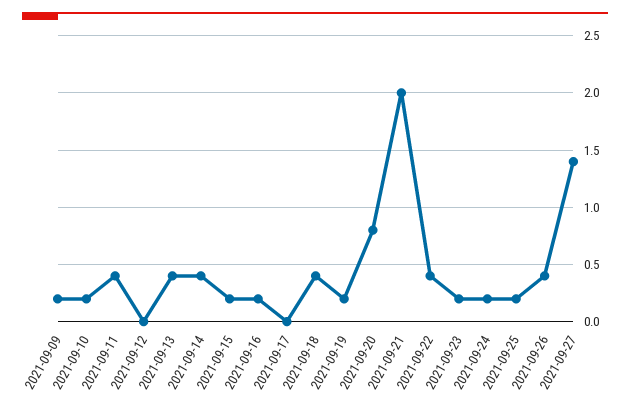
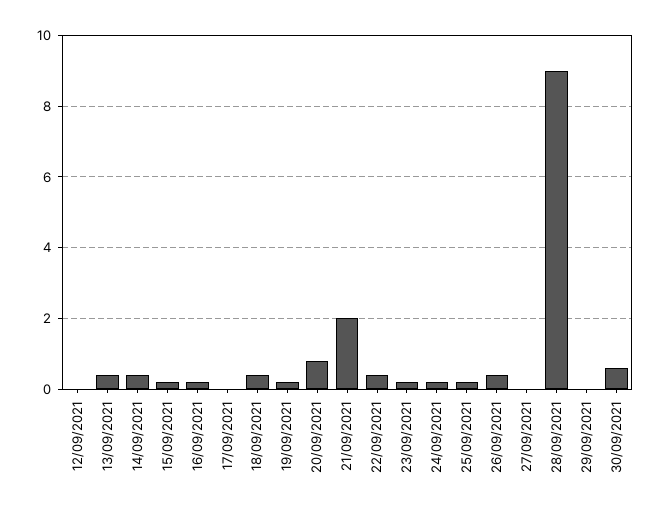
2021-09-09: 0.2 -> none
2021-09-10: 0.2 -> none
2021-09-11: 0.4 -> none
2021-09-27: 1.4 -> 0
28/09/2021: none -> 9
29/09/2021: none -> 0
30/09/2021: none -> 0.5

